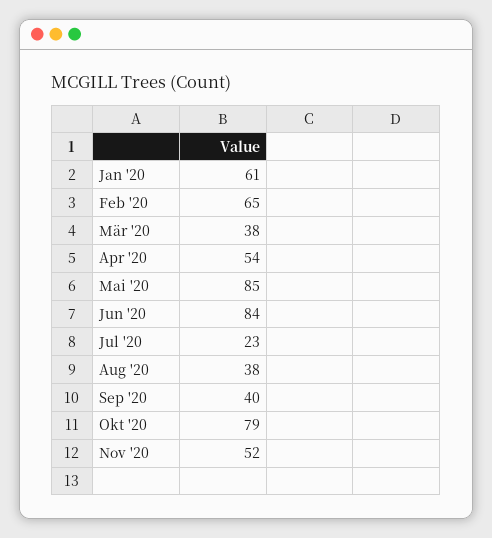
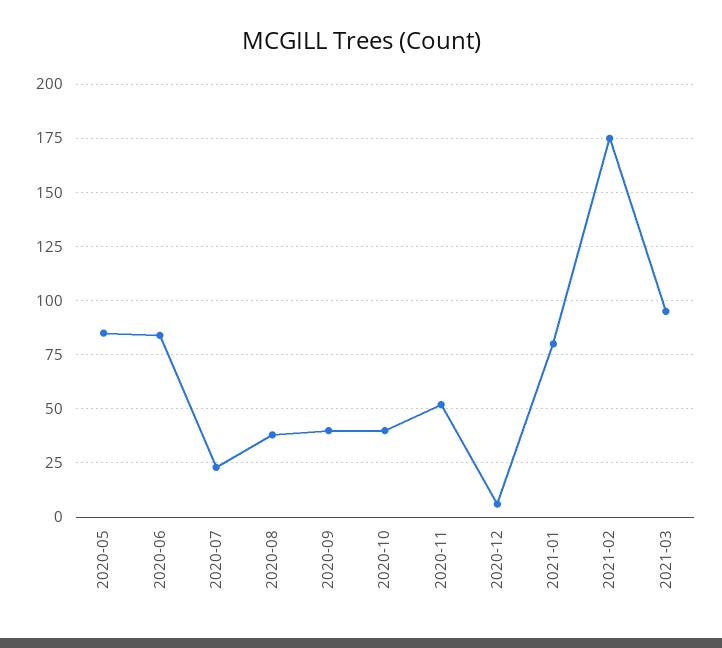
Jan '20: 61 -> none
Feb '20: 65 -> none
Mär '20: 38 -> none
Apr '20: 54 -> none
Okt '20: 79 -> 40
2020-12: none -> 5
2021-01: none -> 80
2021-02: none -> 175
2021-03: none -> 95

